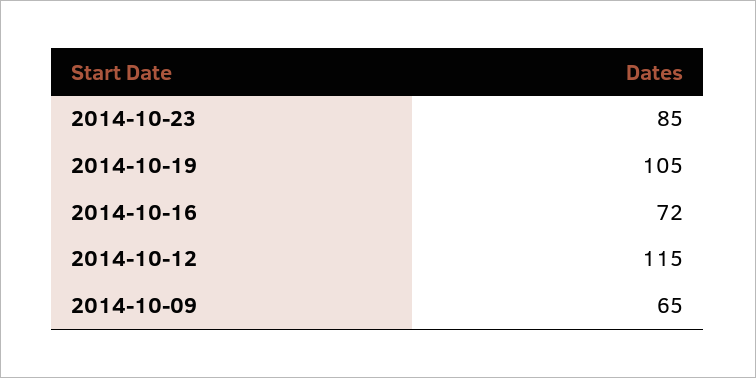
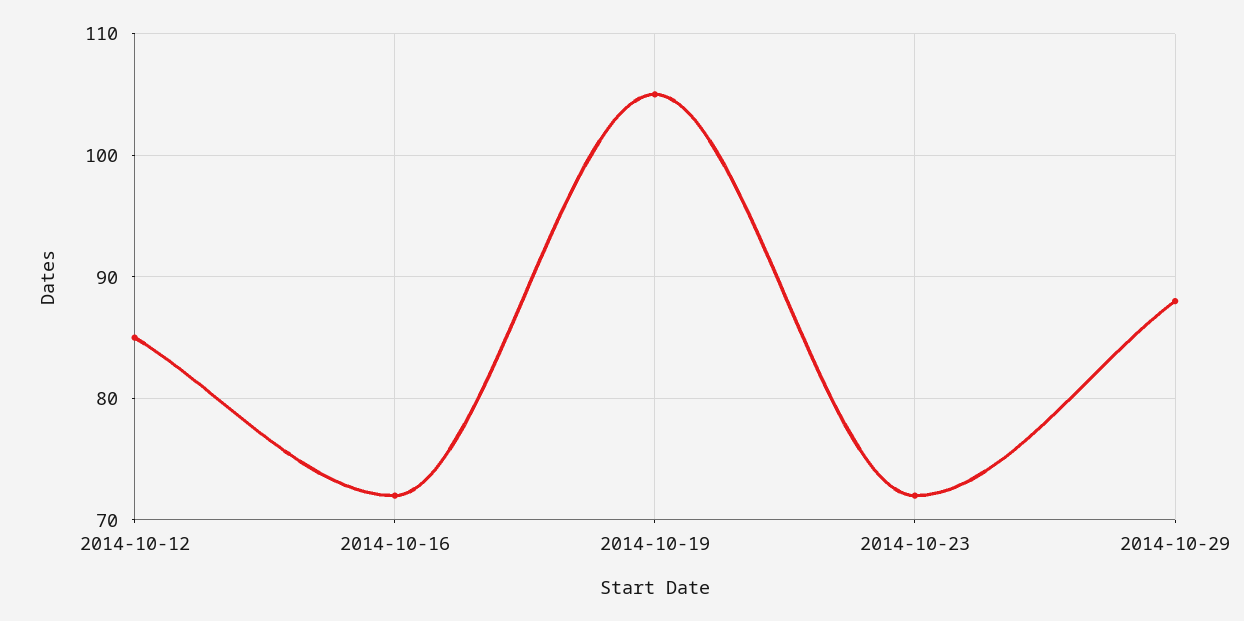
2014-10-23: 85 -> 72
2014-10-12: 115 -> 85
2014-10-09: 65 -> none
2014-10-29: none -> 88

